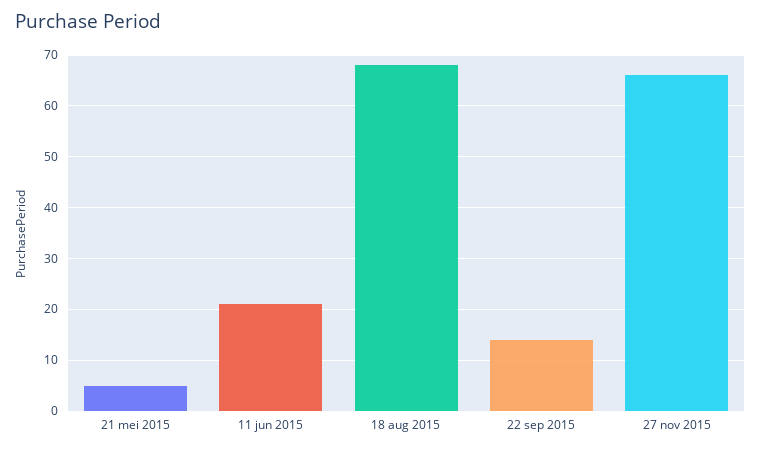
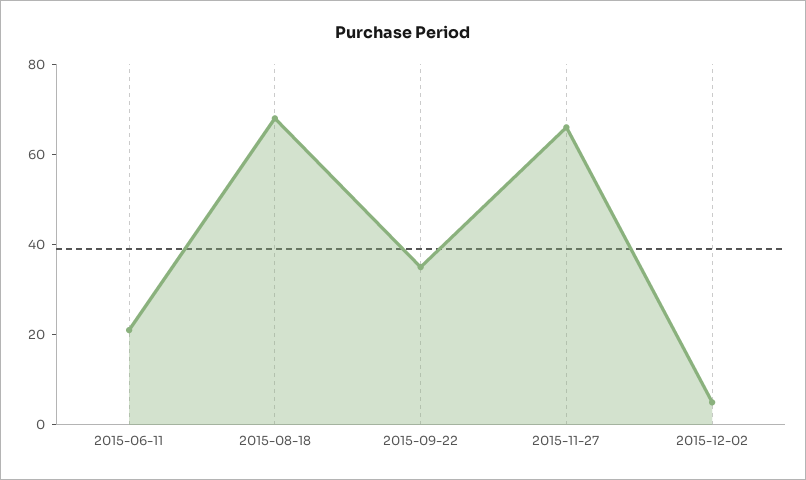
21 mei 2015: 5 -> none
22 sep 2015: 15 -> 35
2015-12-02: none -> 5

